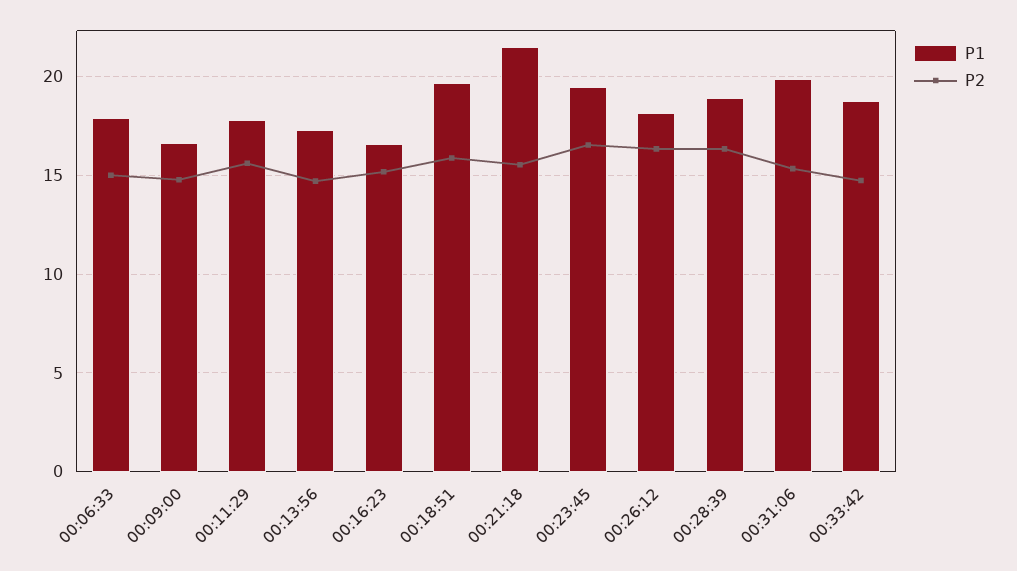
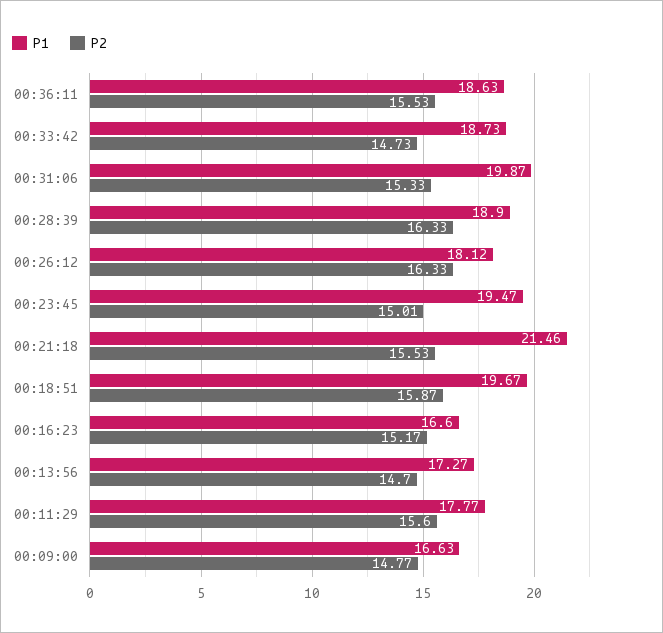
P1, 00:06:33: 18 -> none
P2, 00:06:33: 15 -> none
P2, 00:23:45: 16.5 -> 15.01
P1, 00:36:11: none -> 18.63
P2, 00:36:11: none -> 15.53

